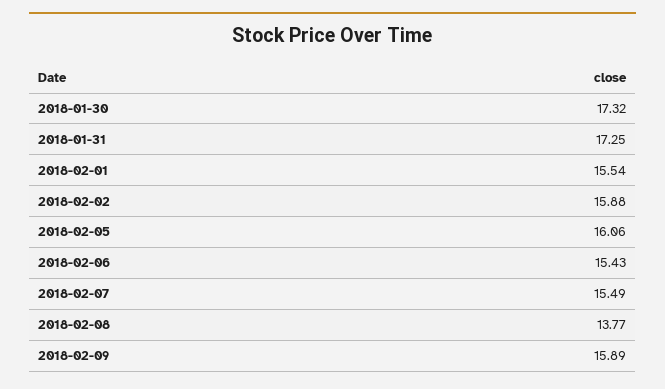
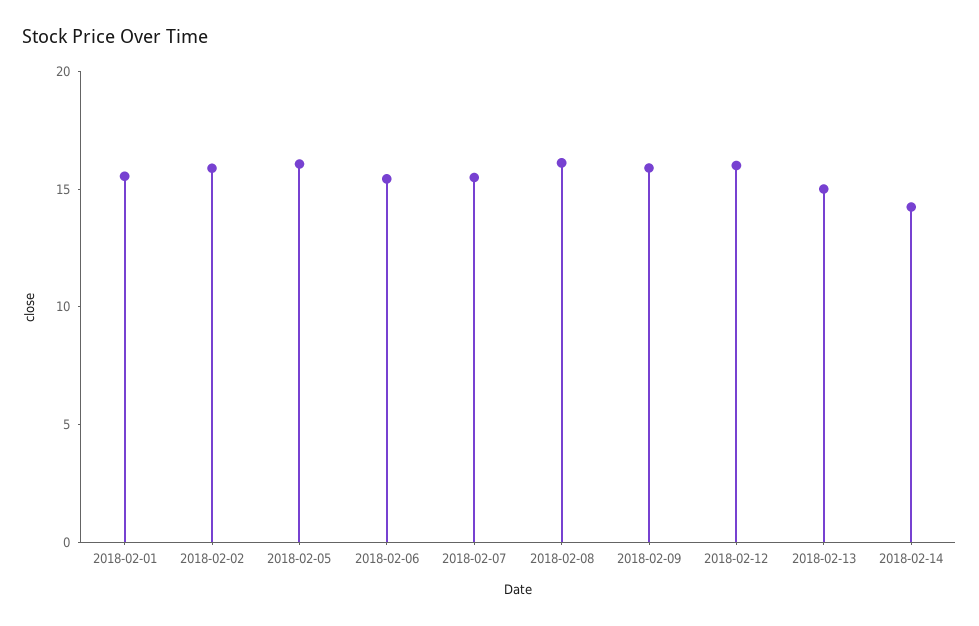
2018-01-30: 17.32 -> none
2018-01-31: 17.25 -> none
2018-02-08: 13.77 -> 16
2018-02-12: none -> 16
2018-02-13: none -> 15
2018-02-14: none -> 14

